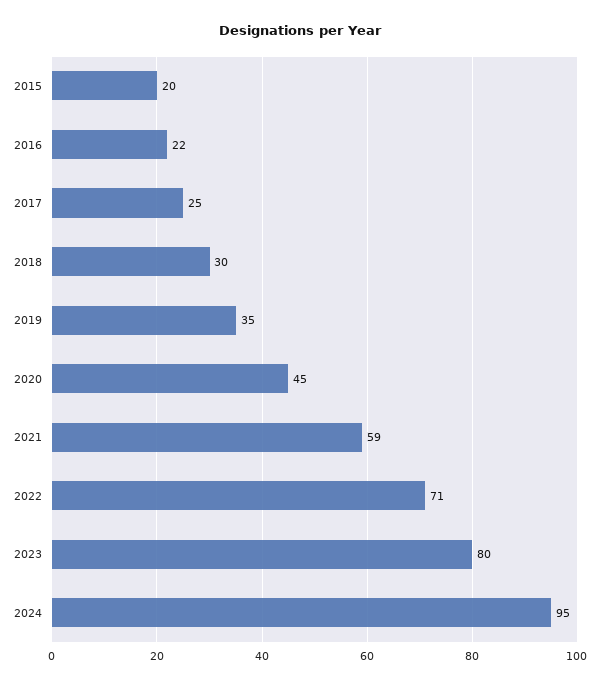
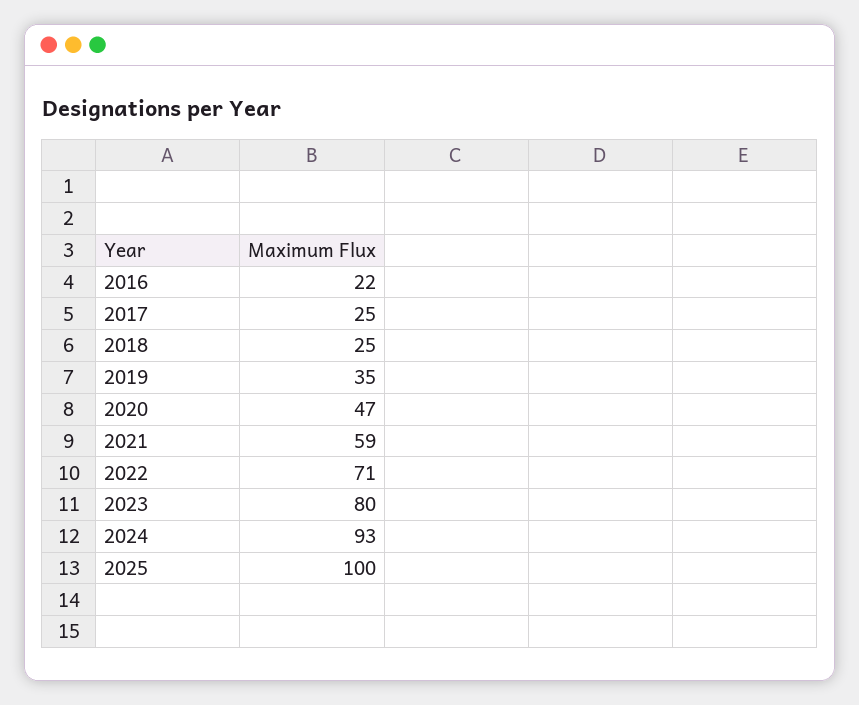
2015: 20 -> none
2018: 30 -> 25
2020: 45 -> 47
2024: 95 -> 93
2025: none -> 100

